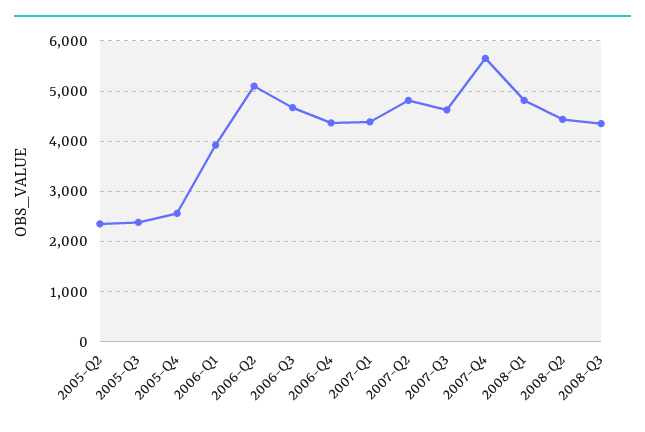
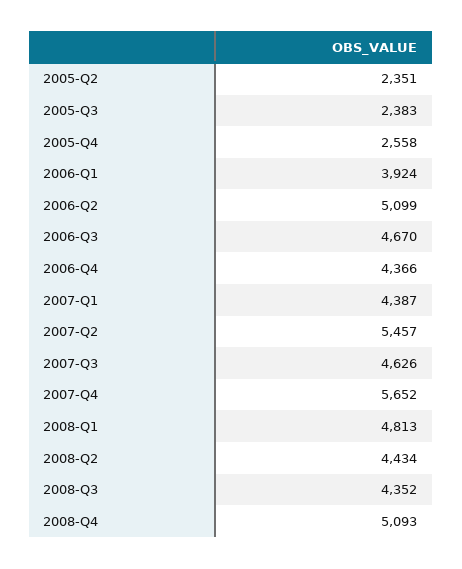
2007-Q2: 4800 -> 5457
2008-Q4: none -> 5093

